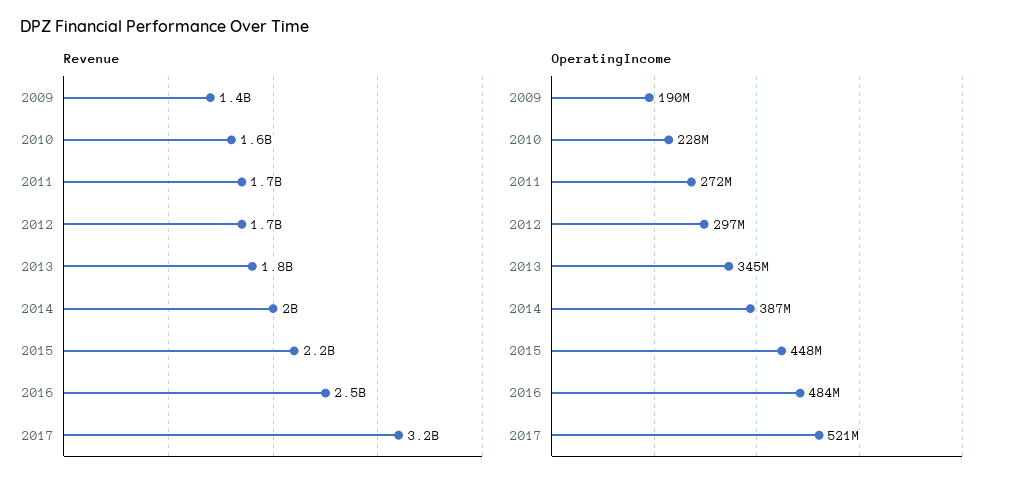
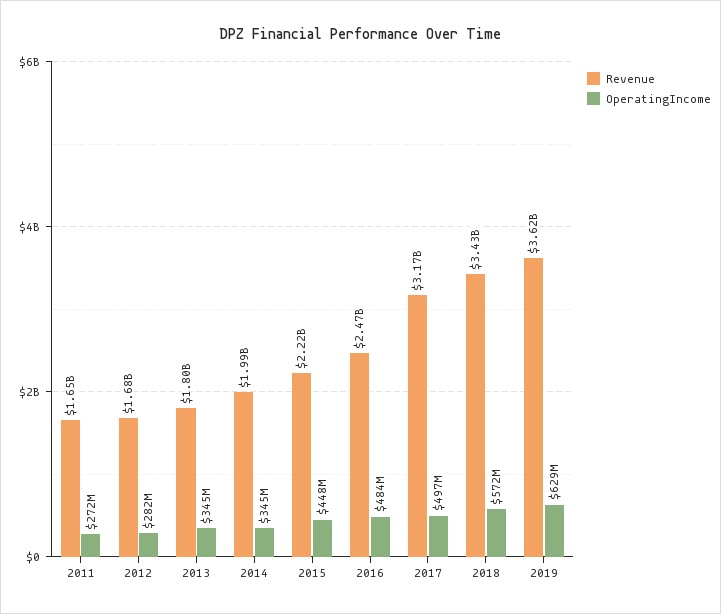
Revenue, 2009: 1400000000 -> none
Revenue, 2010: 1600000000 -> none
OperatingIncome, 2009: 190000000 -> none
OperatingIncome, 2010: 228000000 -> none
OperatingIncome, 2012: 297000000 -> 282000000
OperatingIncome, 2014: 387000000 -> 345000000
OperatingIncome, 2017: 521000000 -> 497000000
Revenue, 2018: none -> 3430000000
OperatingIncome, 2018: none -> 572000000
Revenue, 2019: none -> 3620000000
OperatingIncome, 2019: none -> 629000000

